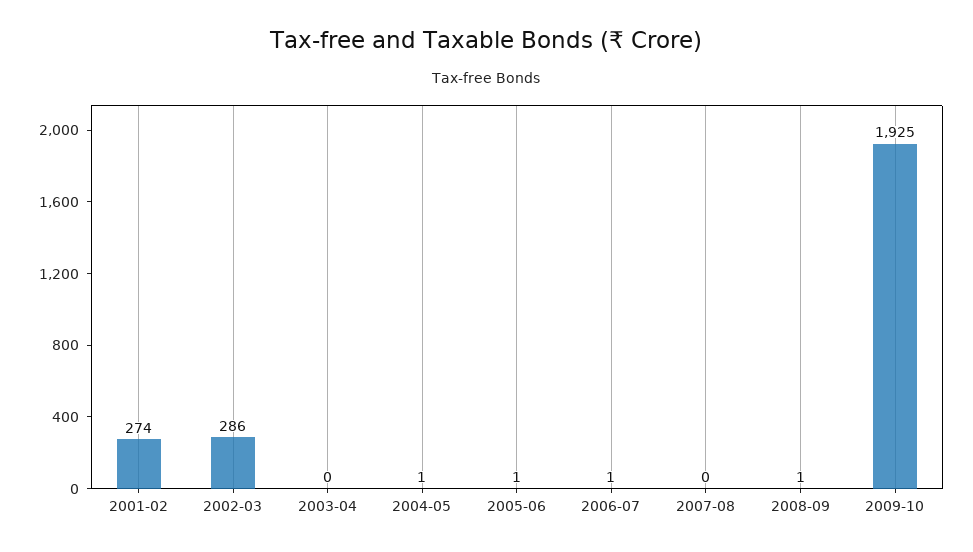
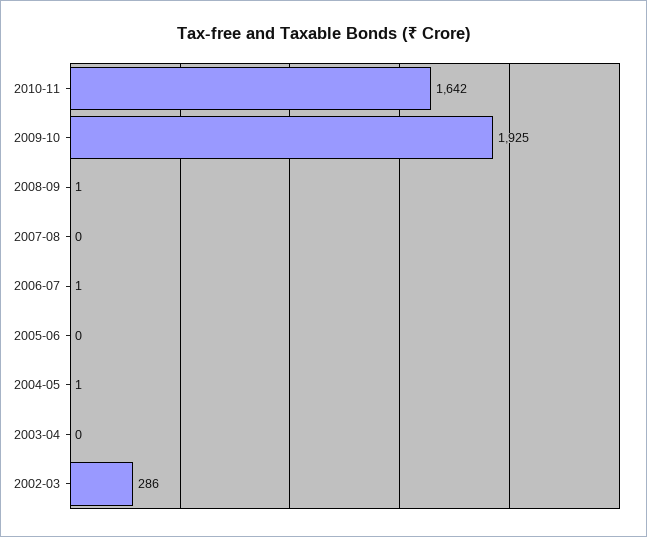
2001-02: 274 -> none
2005-06: 1 -> 0
2010-11: none -> 1642

